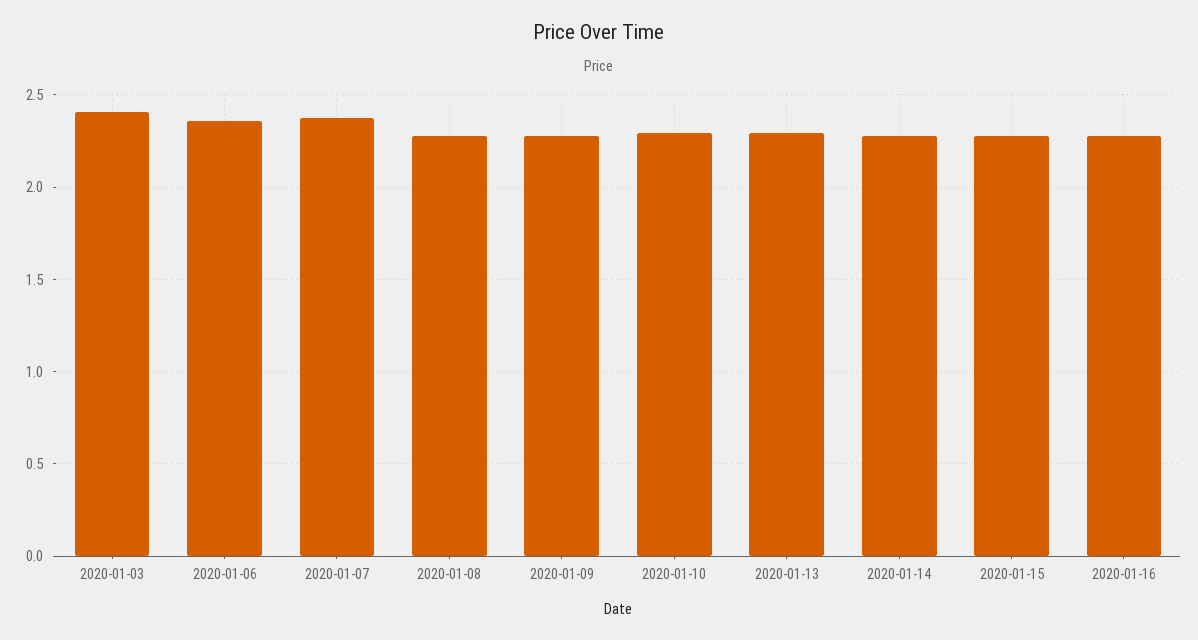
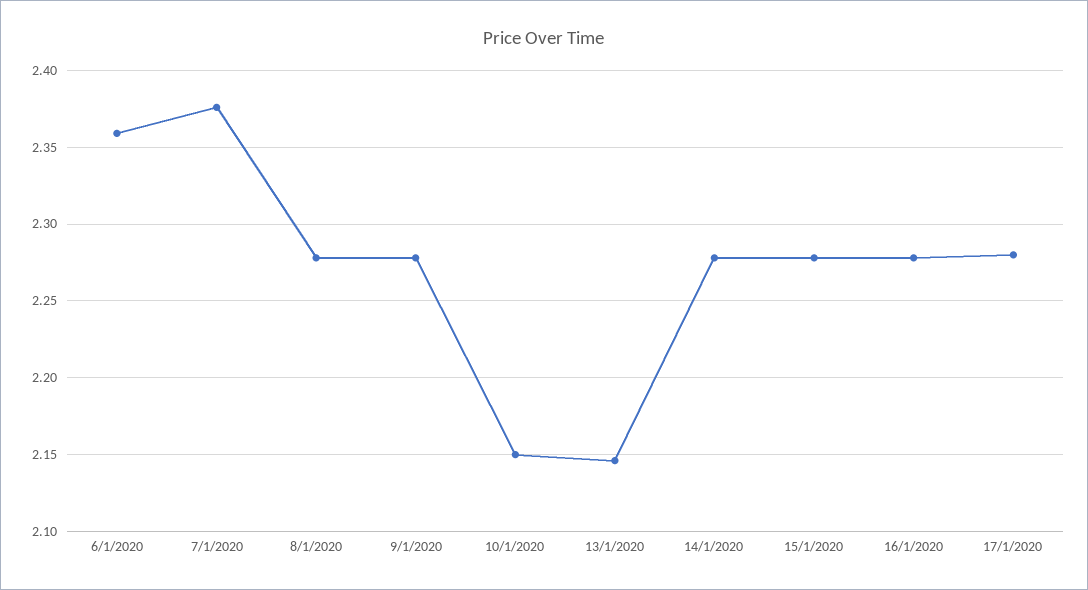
2020-01-03: 2.4 -> none
2020-01-10: 2.3 -> 2.15
2020-01-13: 2.3 -> 2.145
17/1/2020: none -> 2.28

